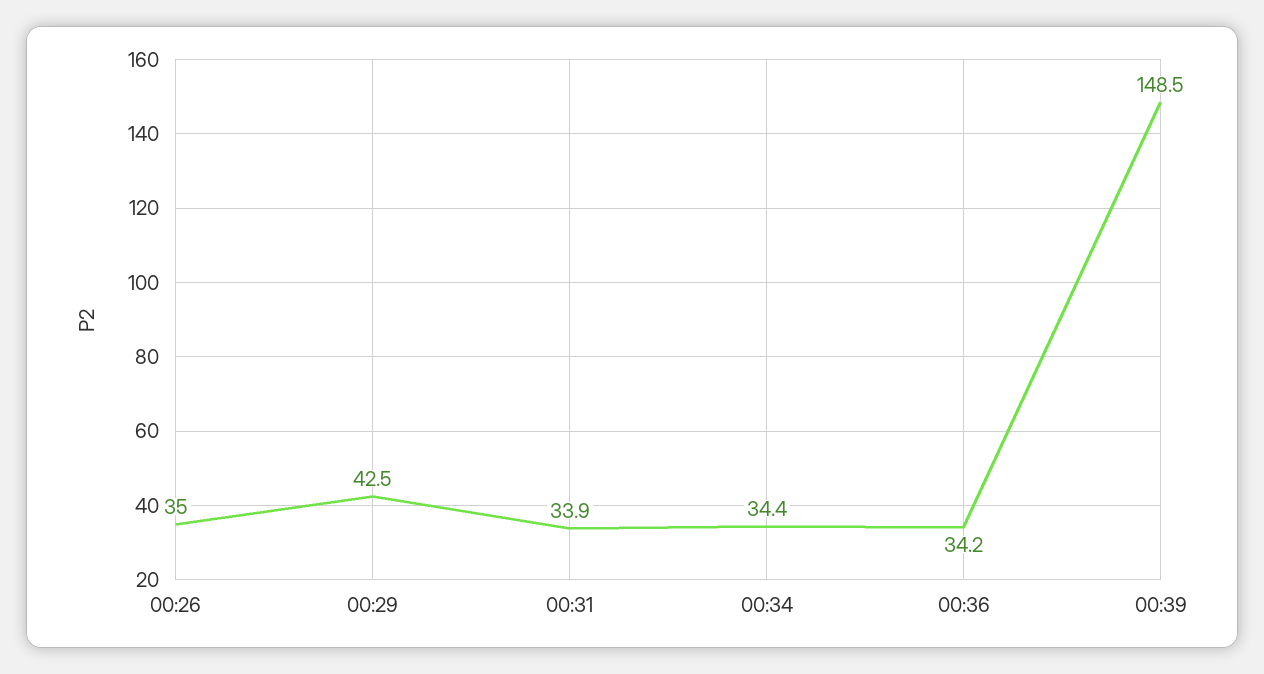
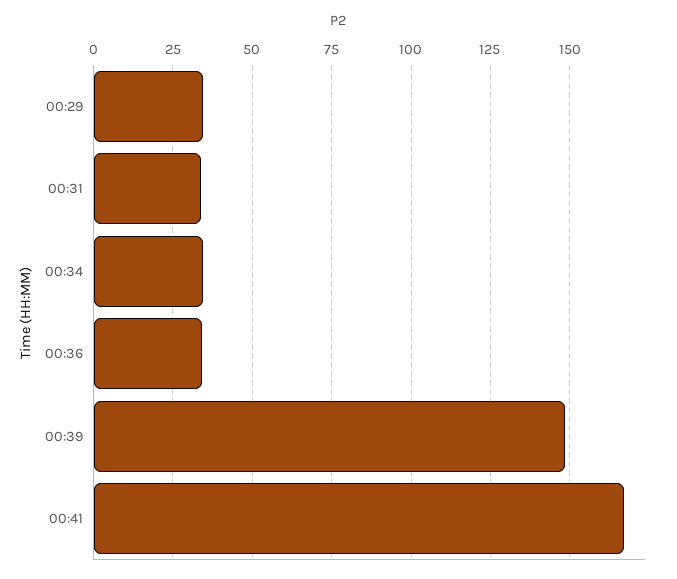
00:26: 35 -> none
00:29: 42.5 -> 35
00:41: none -> 167.5

